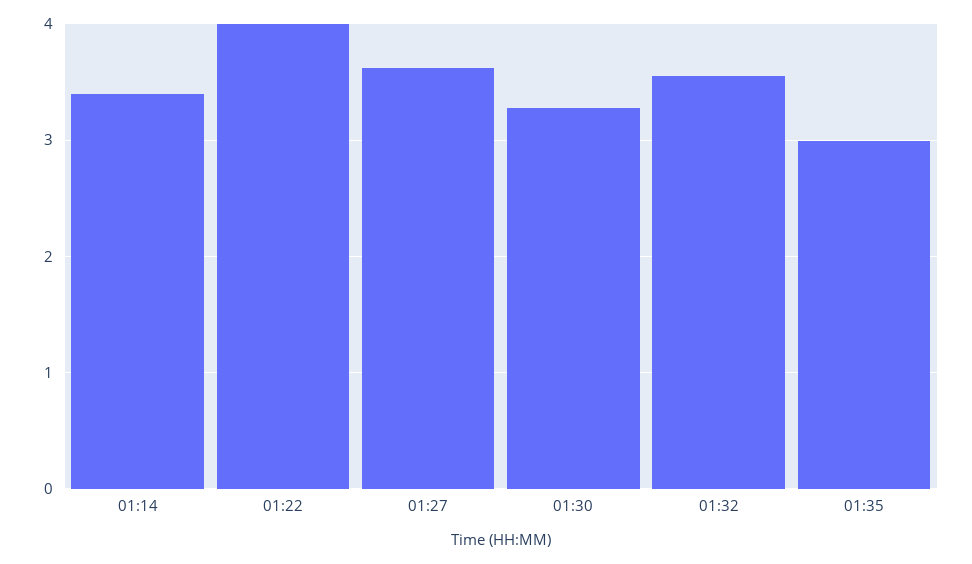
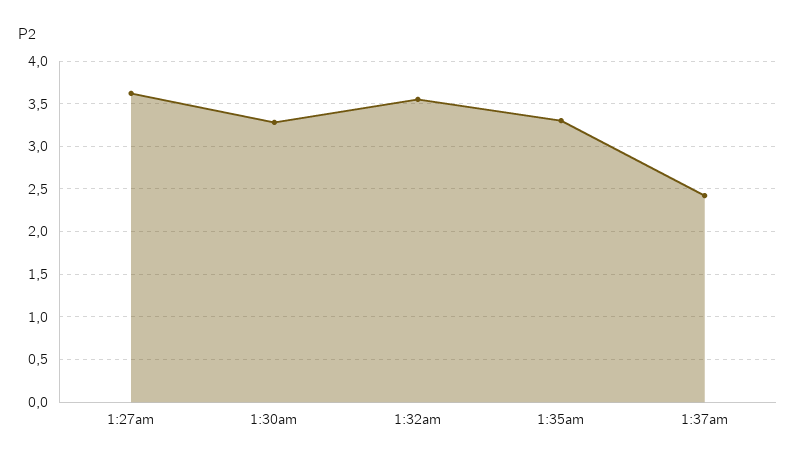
01:14: 3.4 -> none
01:22: 4 -> none
01:35: 3 -> 3.3
1:37am: none -> 2.4

